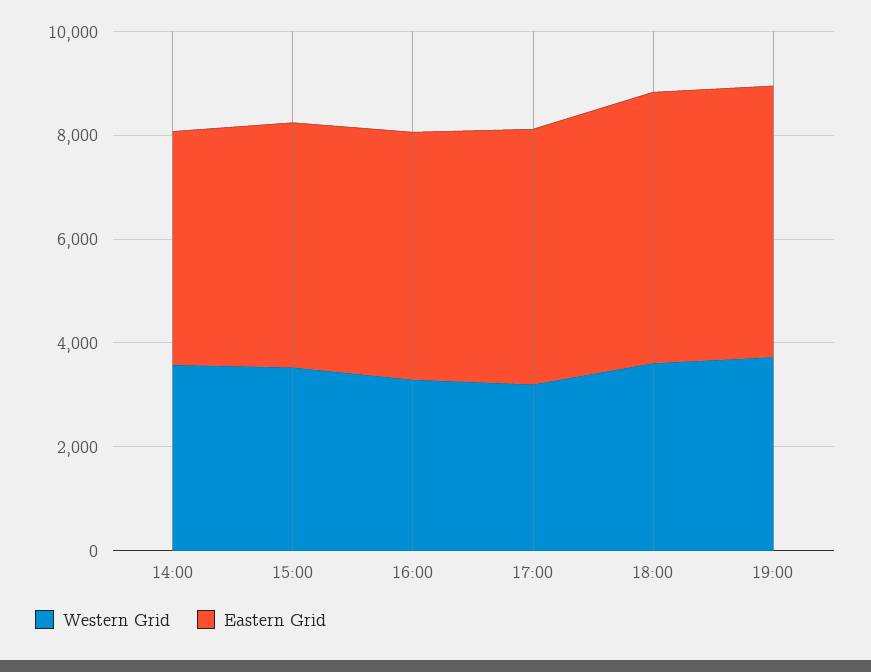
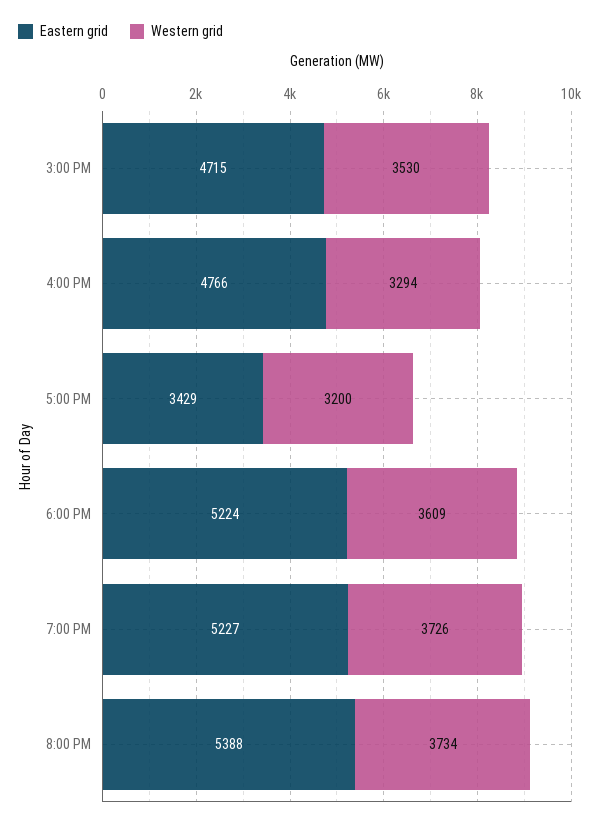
Western Grid, 14:00: 3500 -> none
Eastern Grid, 14:00: 4500 -> none
Eastern Grid, 17:00: 5000 -> 3429
Eastern Grid, 8:00 PM: none -> 5388
Western Grid, 8:00 PM: none -> 3734

